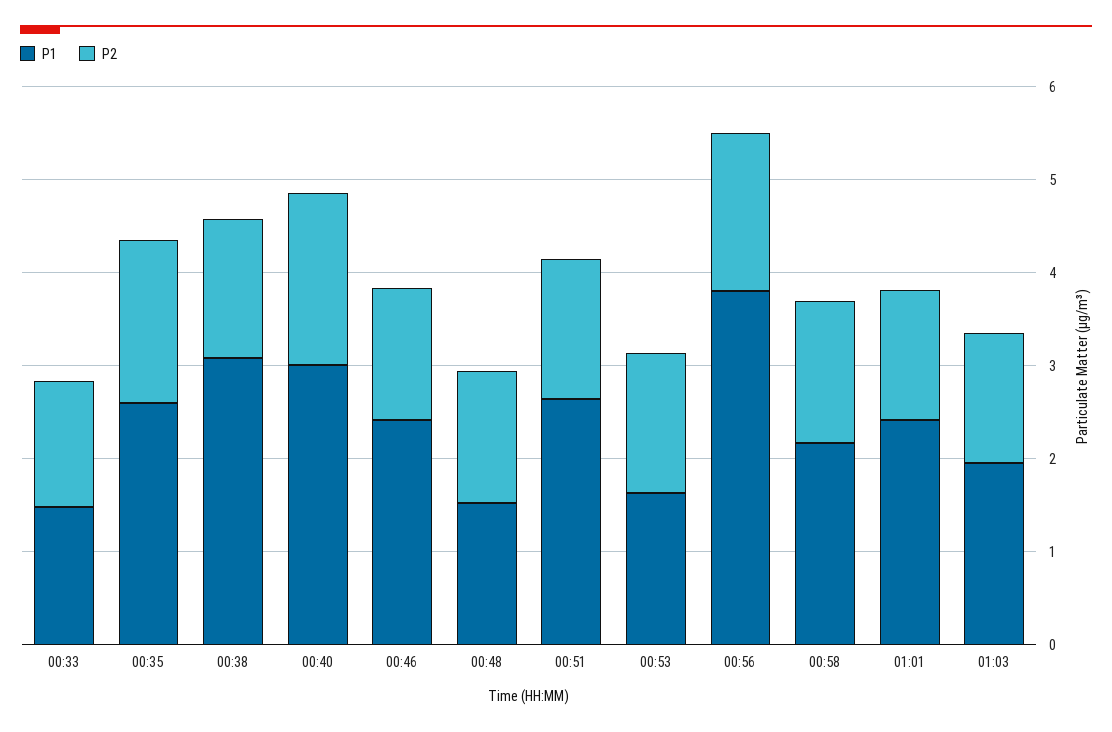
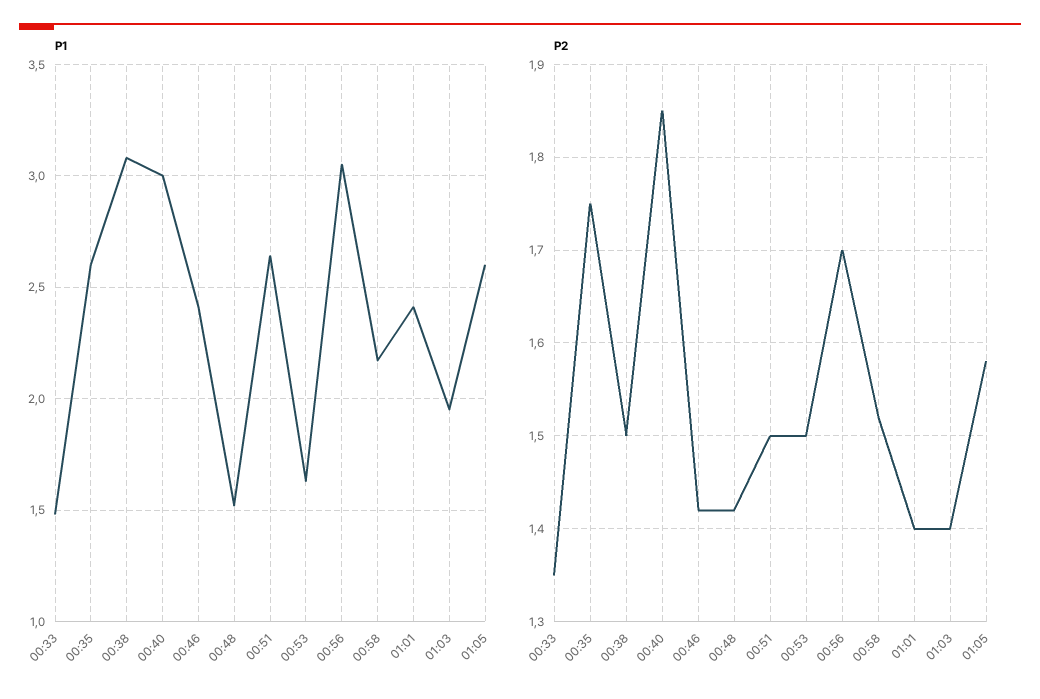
P1, 00:56: 3.8 -> 3.05
P1, 01:05: none -> 2.6
P2, 01:05: none -> 1.58

